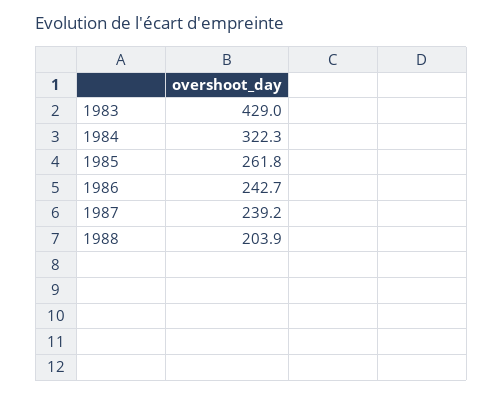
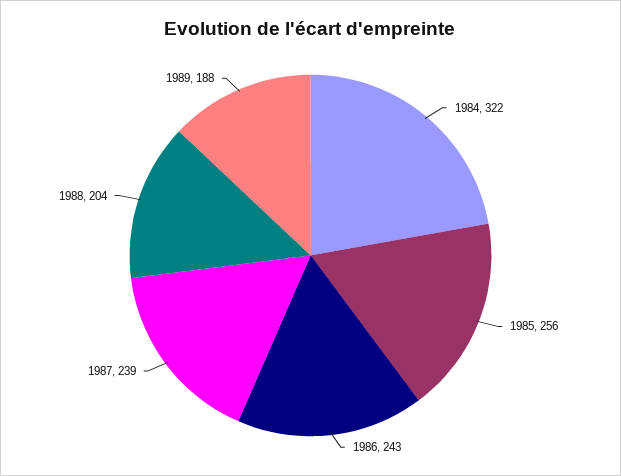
1983: 429 -> none
1985: 261.8 -> 256
1989: none -> 188

